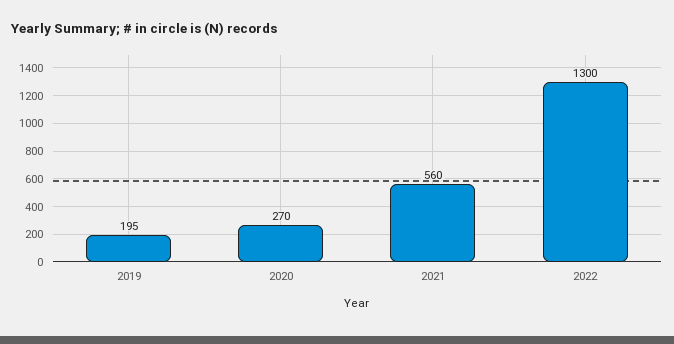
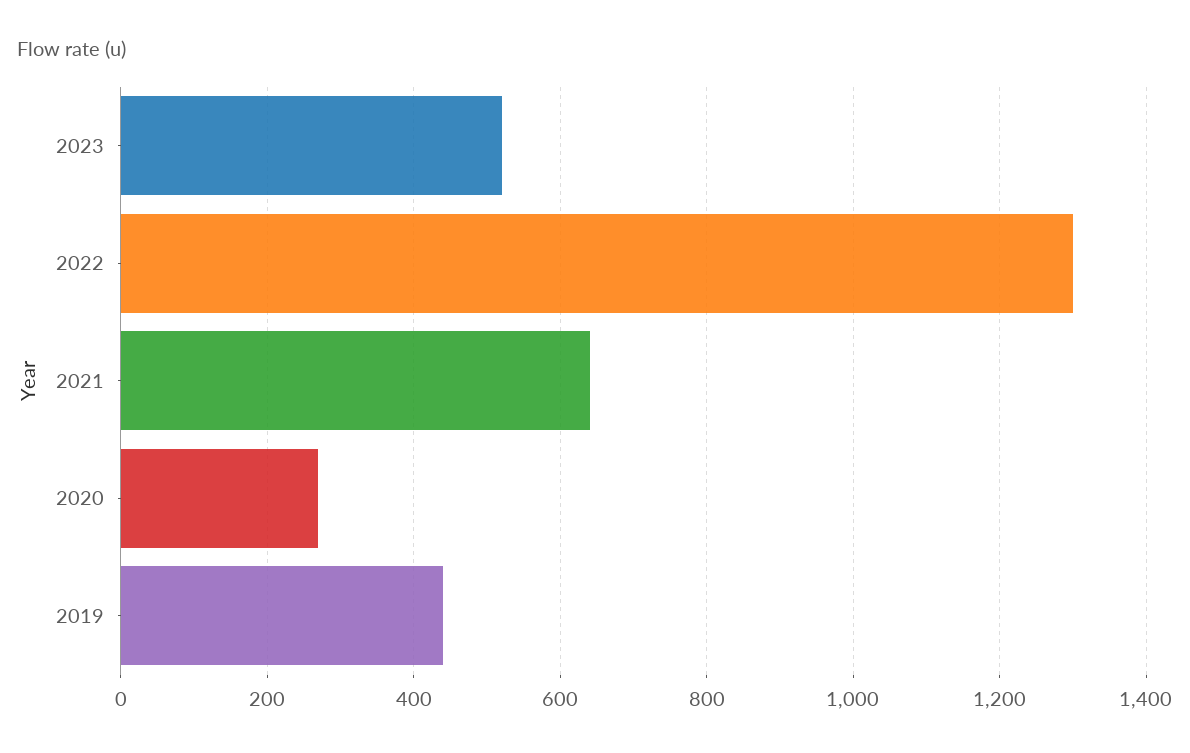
2019: 195 -> 440
2021: 560 -> 640
2023: none -> 520

